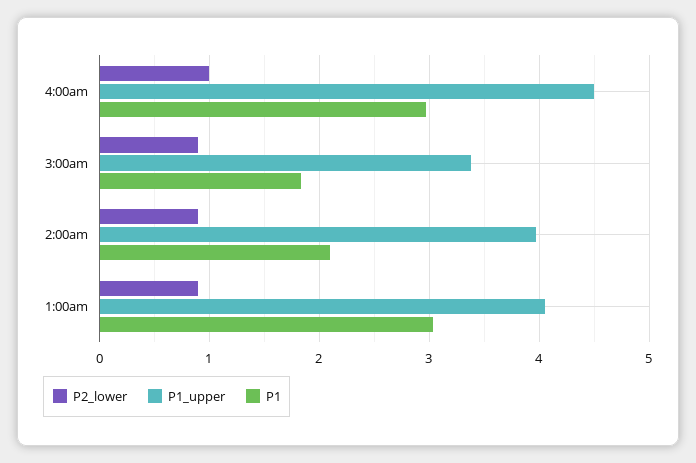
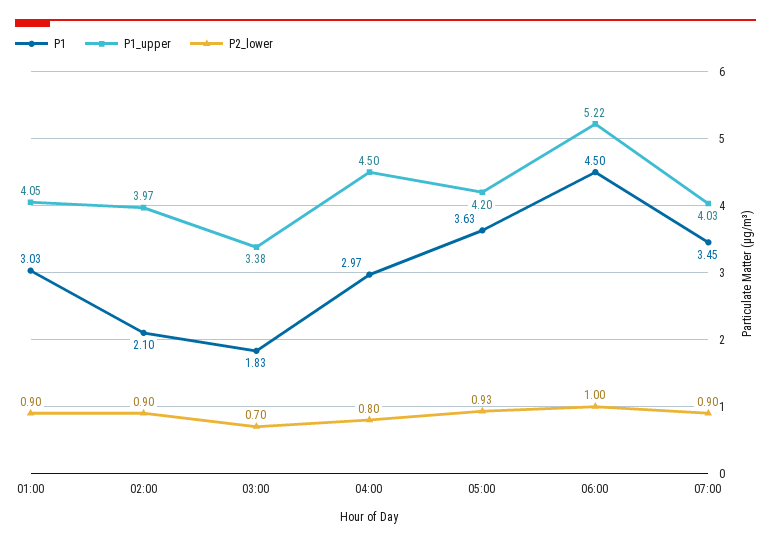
P2_lower, 4:00am: 1 -> 0.8
P2_lower, 3:00am: 0.9 -> 0.7
P1, 05:00: none -> 3.63
P1_upper, 05:00: none -> 4.2
P2_lower, 05:00: none -> 0.93
P1, 06:00: none -> 4.5
P1_upper, 06:00: none -> 5.22
P2_lower, 06:00: none -> 1
P1, 07:00: none -> 3.45
P1_upper, 07:00: none -> 4.03
P2_lower, 07:00: none -> 0.9

